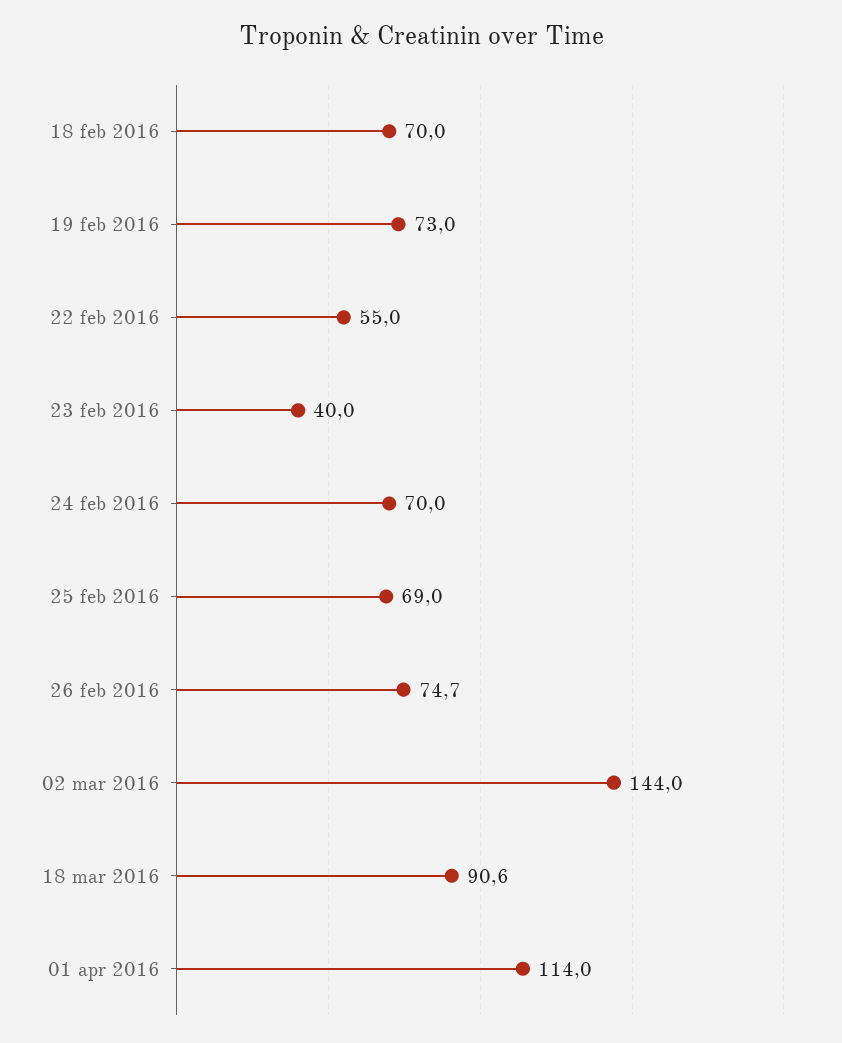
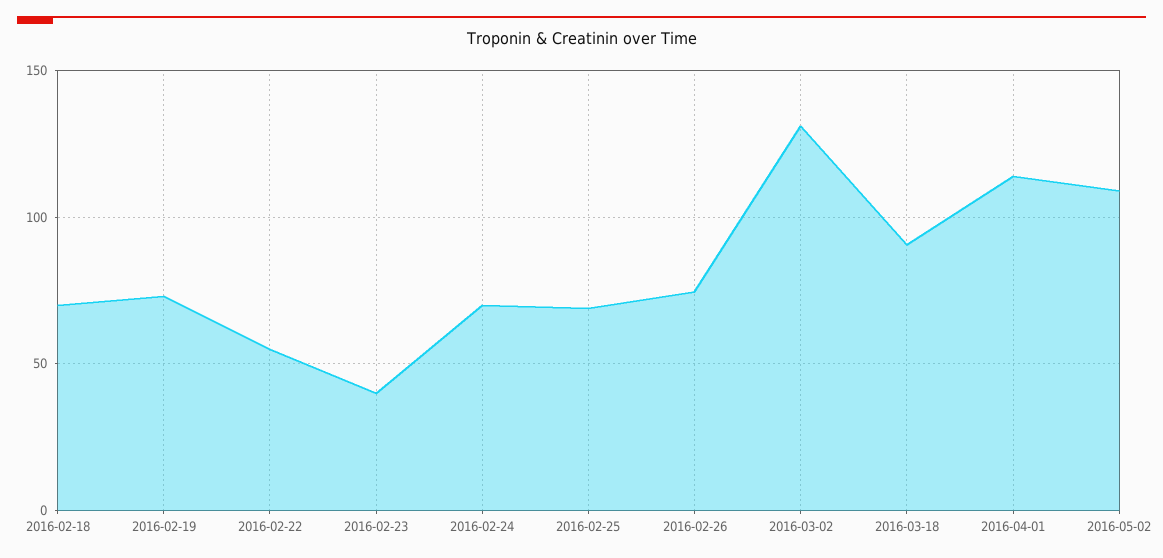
02 mar 2016: 144 -> 130
2016-05-02: none -> 110

